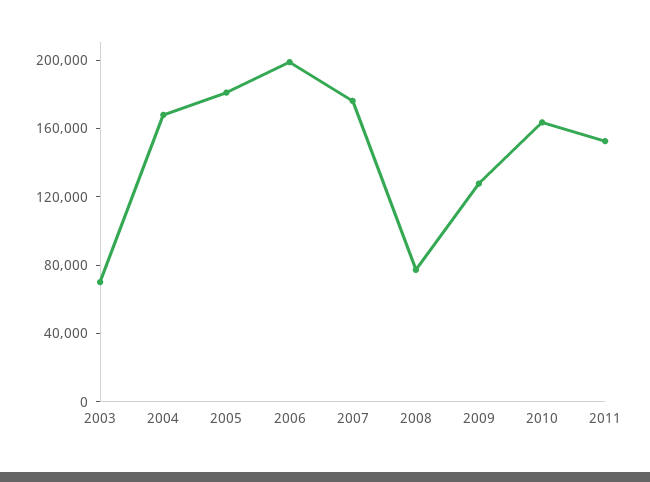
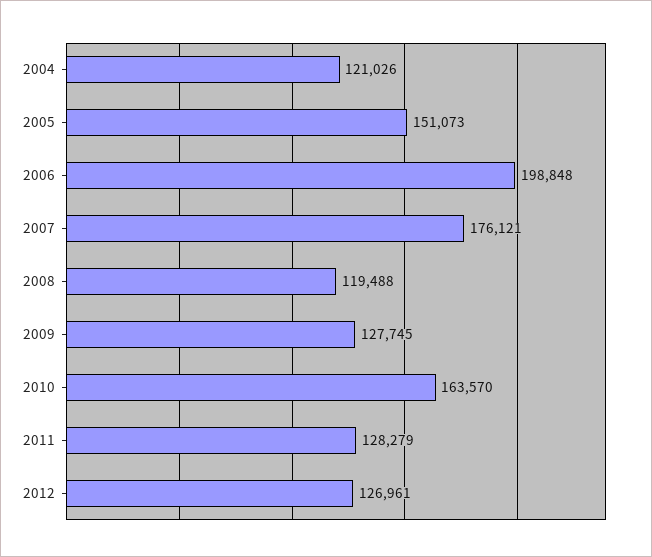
2003: 70000 -> none
2004: 170000 -> 121026
2005: 180000 -> 151073
2008: 80000 -> 119488
2011: 150000 -> 128279
2012: none -> 126961

